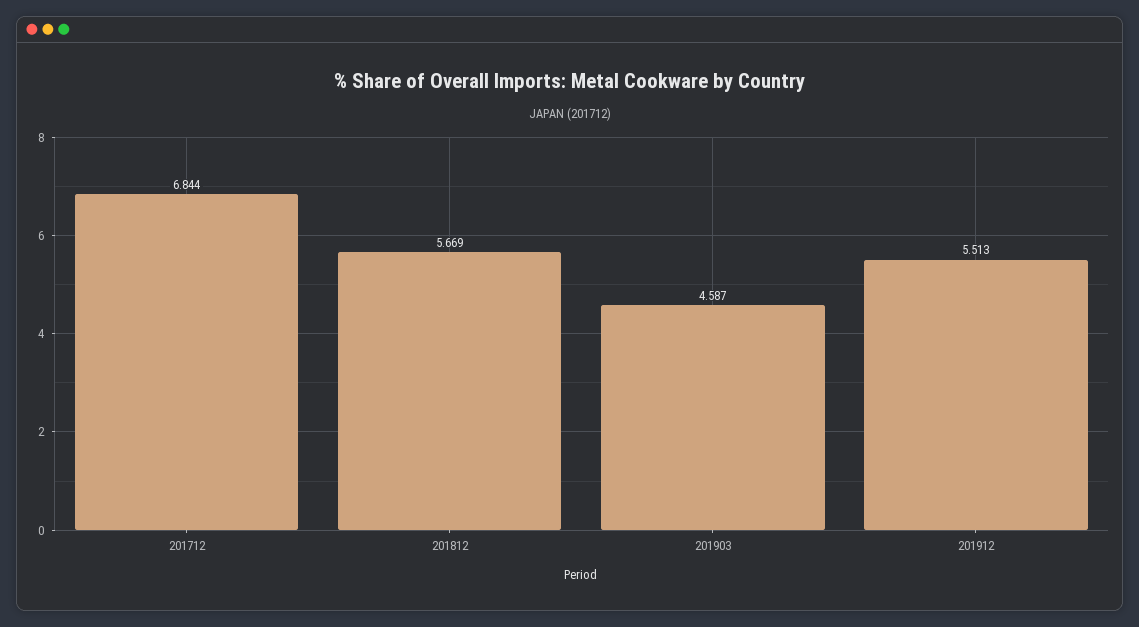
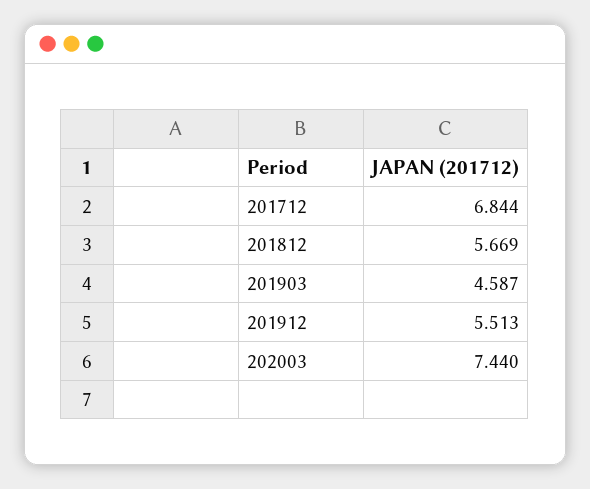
202003: none -> 7.44

